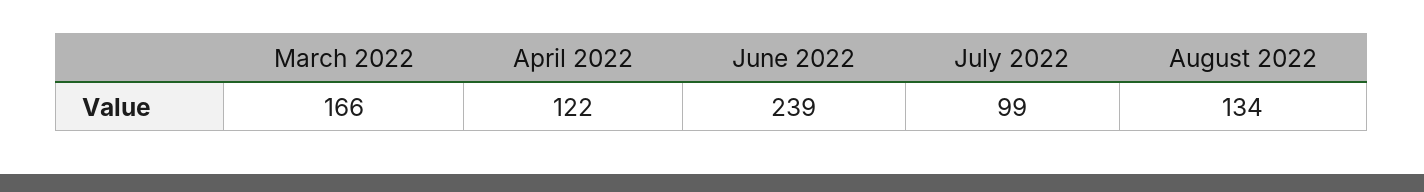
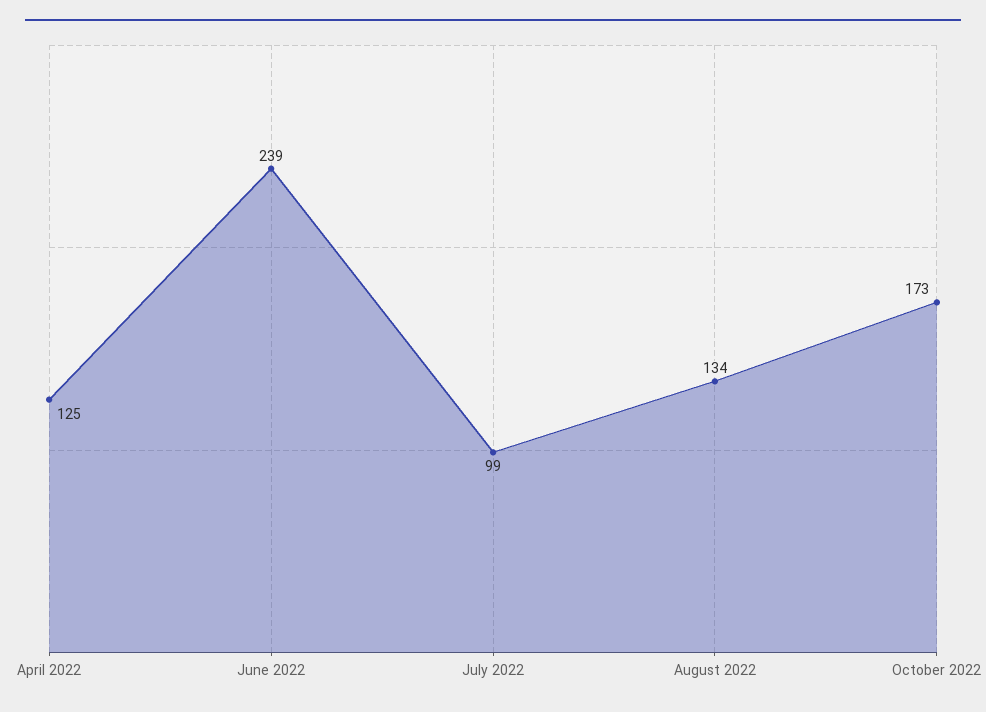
March 2022: 166 -> none
April 2022: 122 -> 125
October 2022: none -> 173

